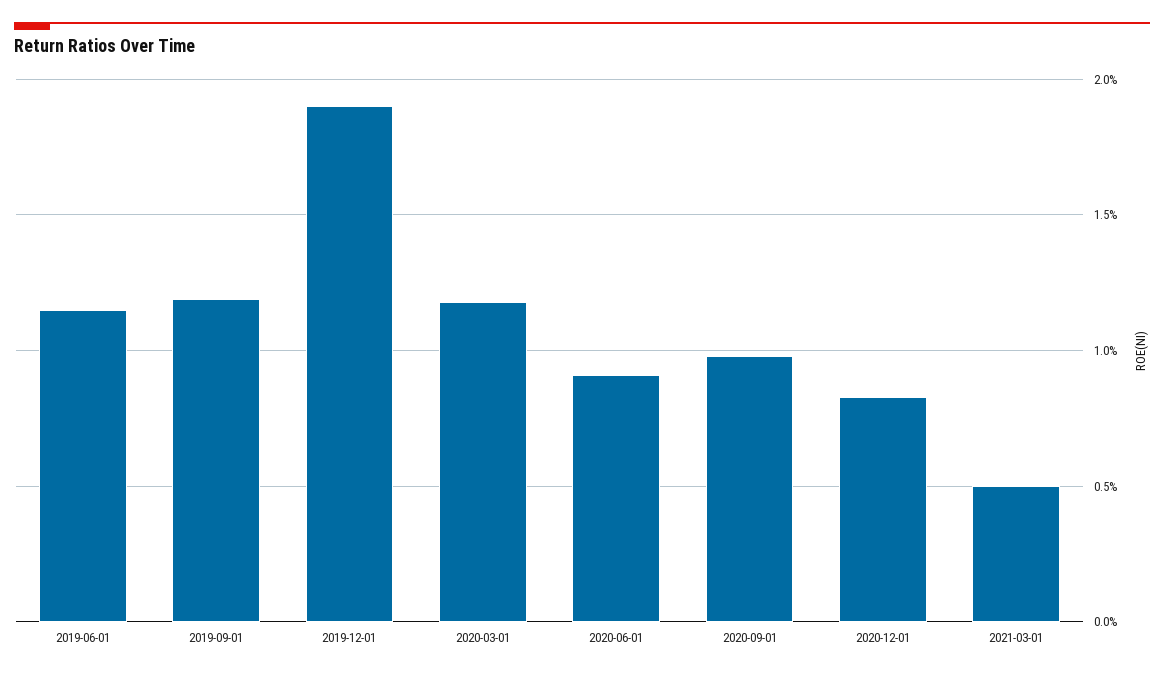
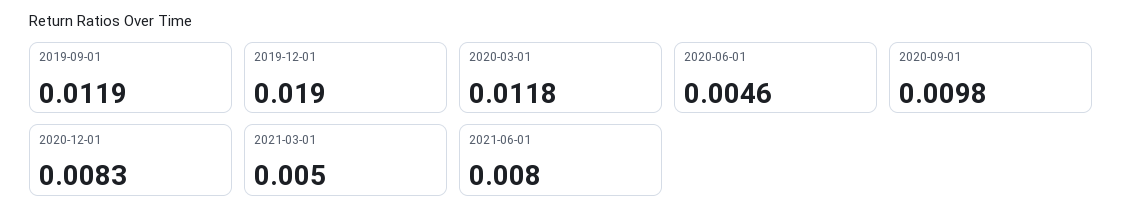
2019-06-01: 0.0115 -> none
2020-06-01: 0.009 -> 0.0046
2021-06-01: none -> 0.008

